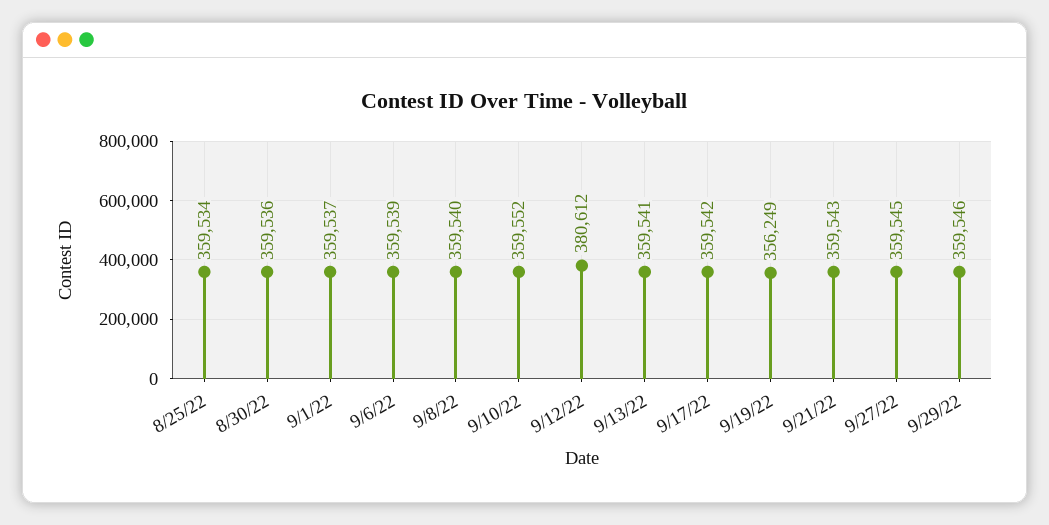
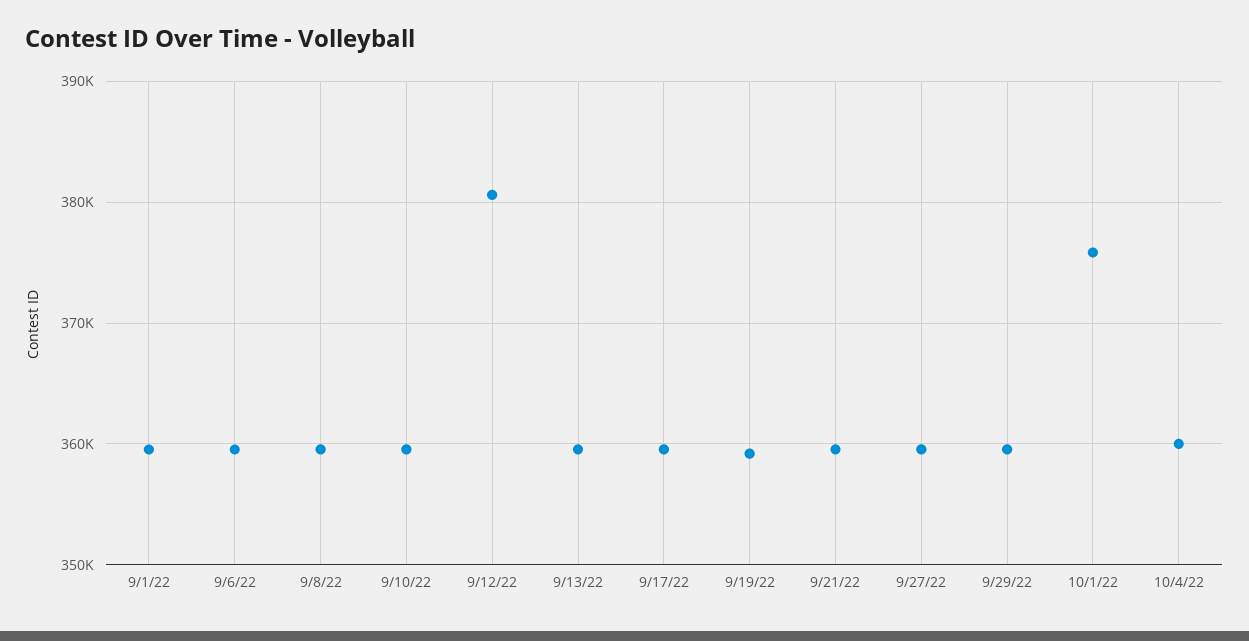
8/25/22: 359534 -> none
8/30/22: 359536 -> none
9/19/22: 356249 -> 359000
10/1/22: none -> 376000
10/4/22: none -> 360000

